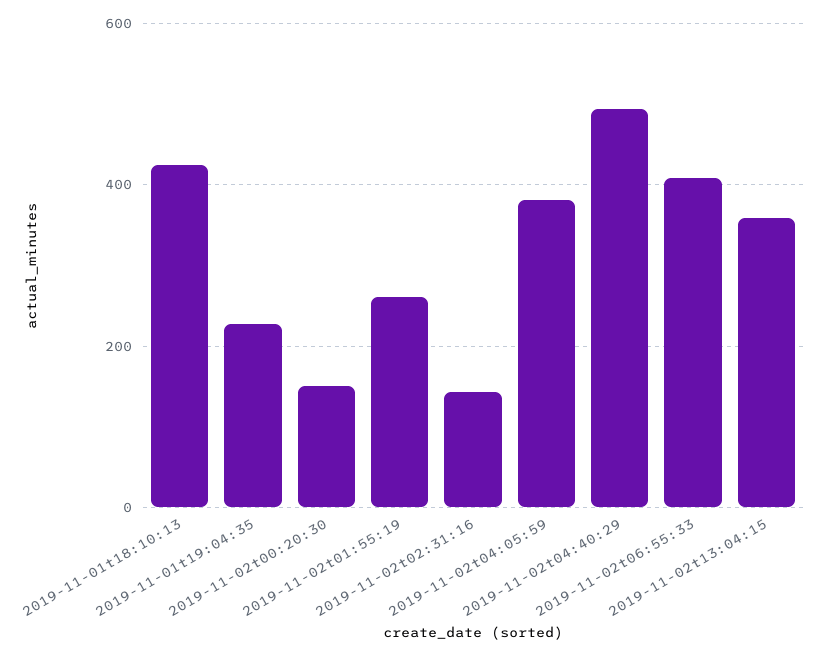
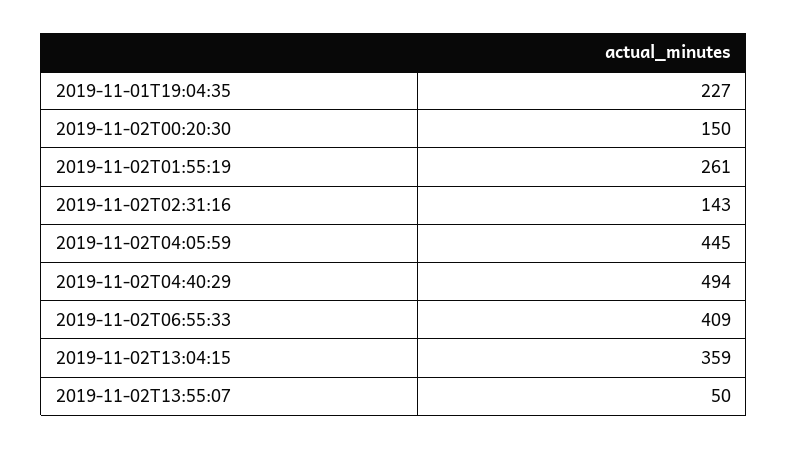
2019-11-01t18:10:13: 420 -> none
2019-11-02t04:05:59: 380 -> 445
2019-11-02T13:55:07: none -> 50

